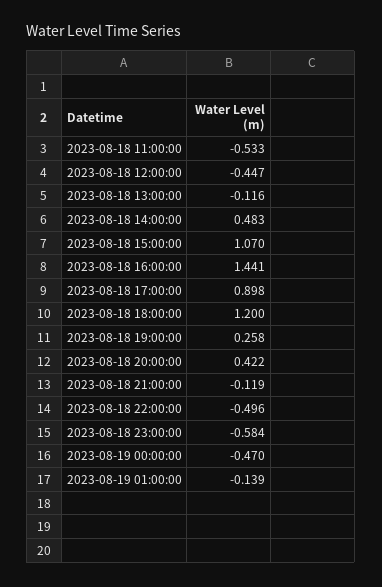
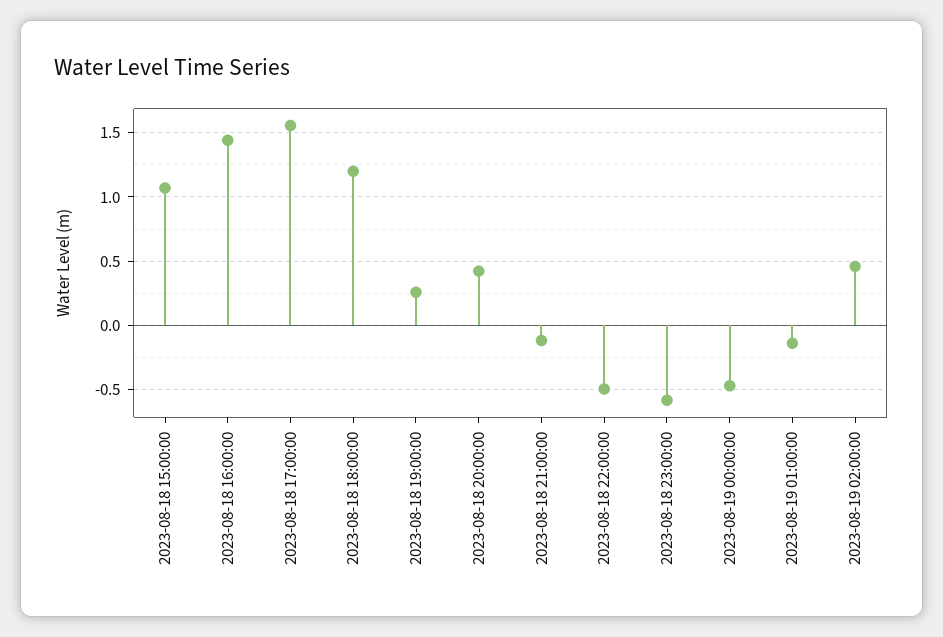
2023-08-18 11:00:00: -0.533 -> none
2023-08-18 12:00:00: -0.447 -> none
2023-08-18 13:00:00: -0.116 -> none
2023-08-18 14:00:00: 0.483 -> none
2023-08-18 17:00:00: 0.898 -> 1.55
2023-08-19 02:00:00: none -> 0.45

